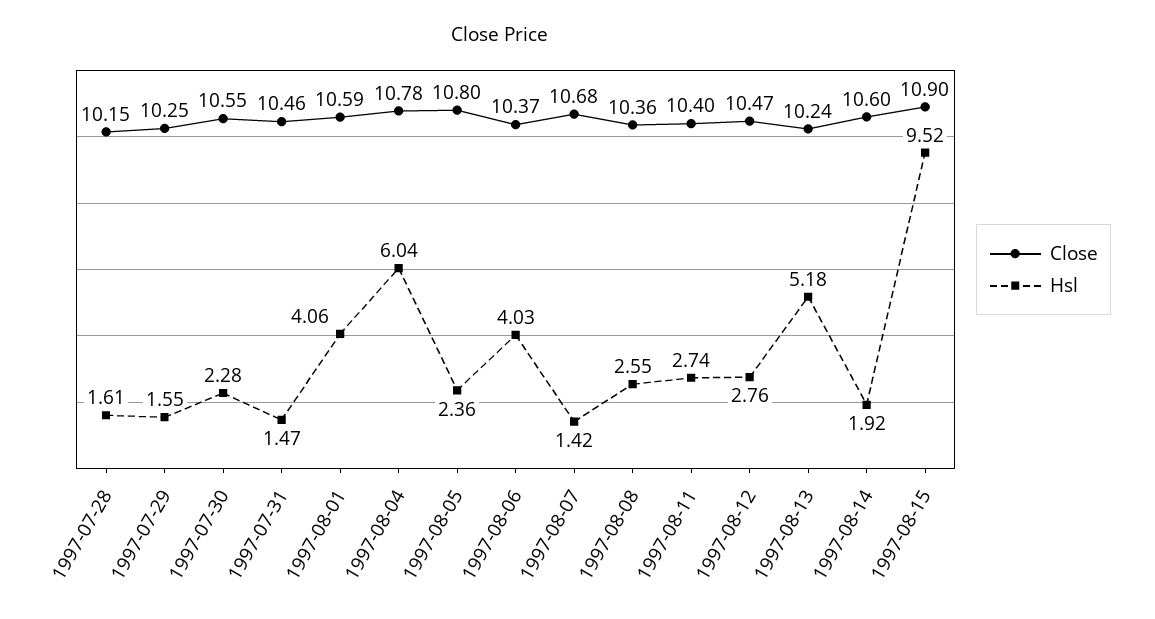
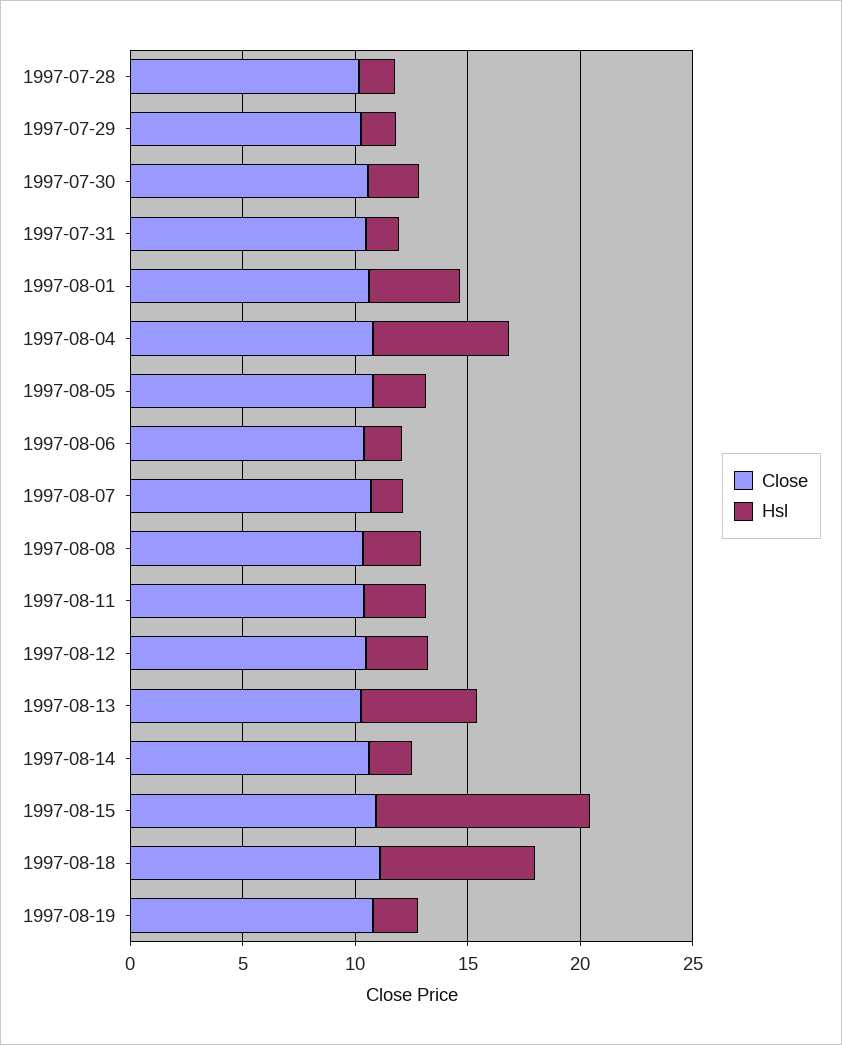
Hsl, 1997-08-06: 4.03 -> 2
Close, 1997-08-18: none -> 11
Hsl, 1997-08-18: none -> 7
Close, 1997-08-19: none -> 11
Hsl, 1997-08-19: none -> 2

